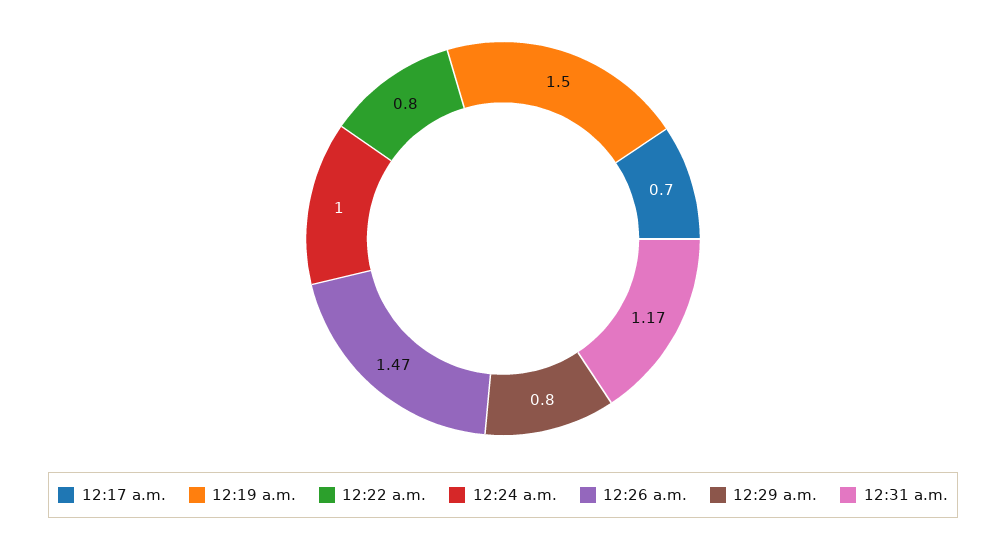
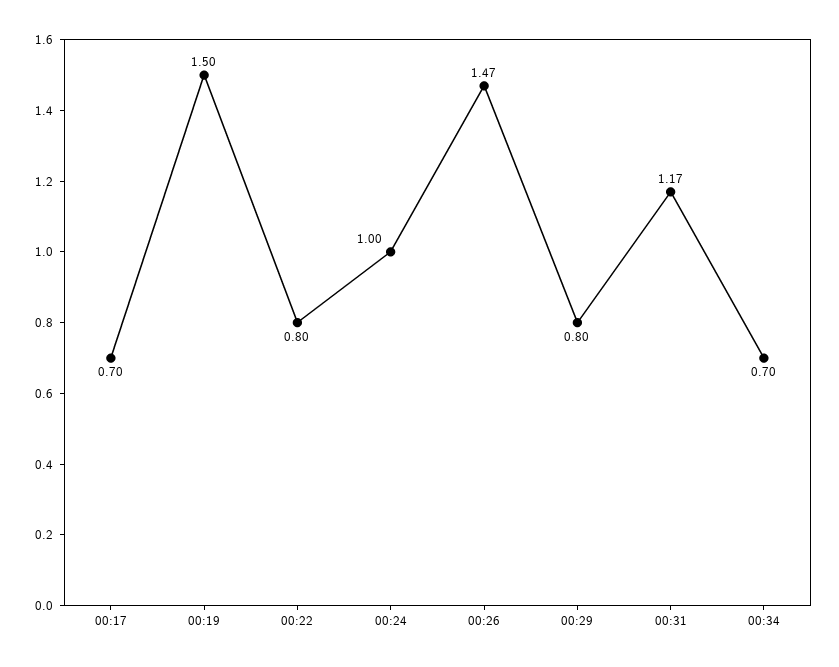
00:34: none -> 0.7

